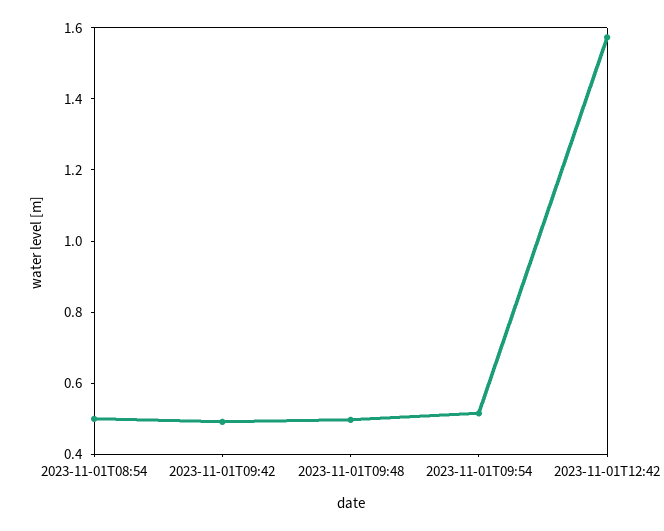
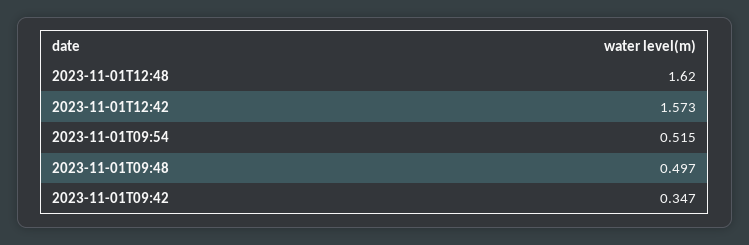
2023-11-01T08:54: 0.5 -> none
2023-11-01T09:42: 0.5 -> 0.347
2023-11-01T12:48: none -> 1.62

